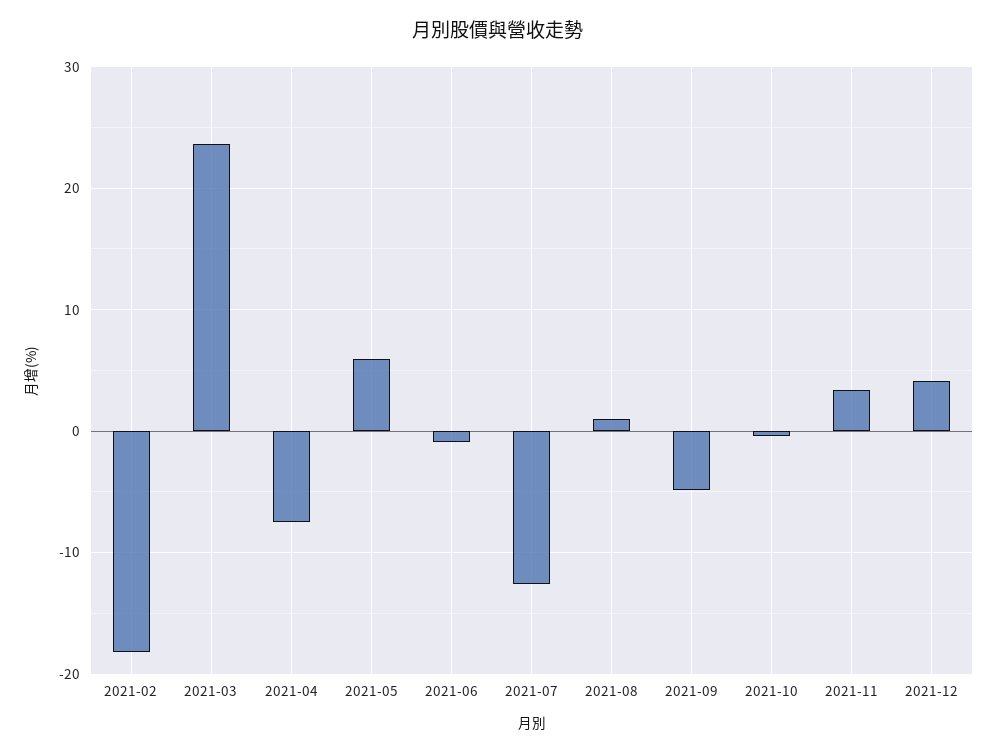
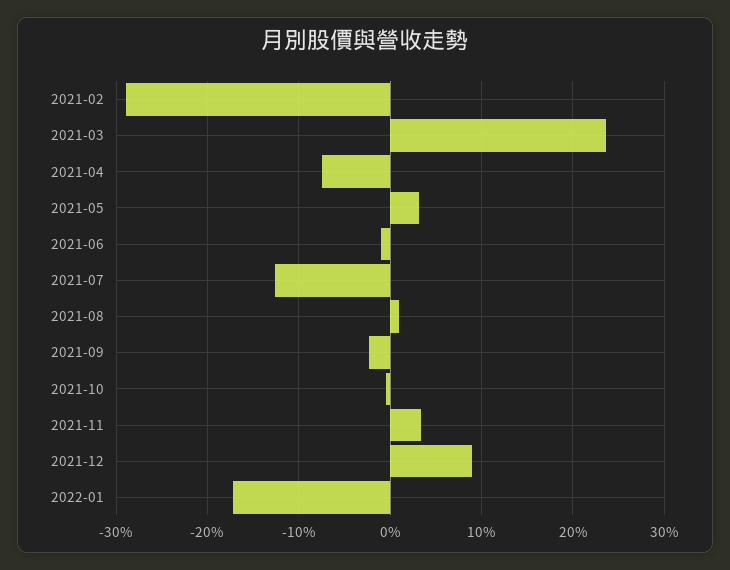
2021-02: -18 -> -29
2021-05: 6 -> 3
2021-09: -5 -> -2
2021-12: 4 -> 9
2022-01: none -> -17

